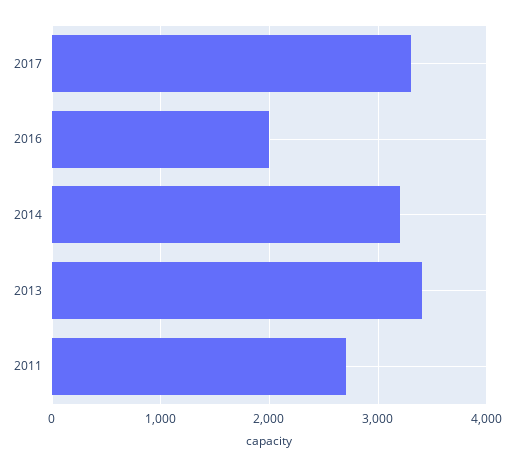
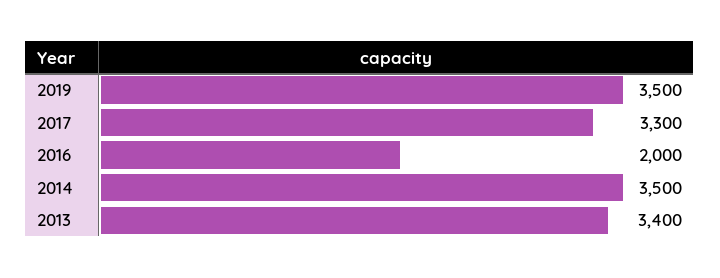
2014: 3200 -> 3500
2011: 2700 -> none
2019: none -> 3500

